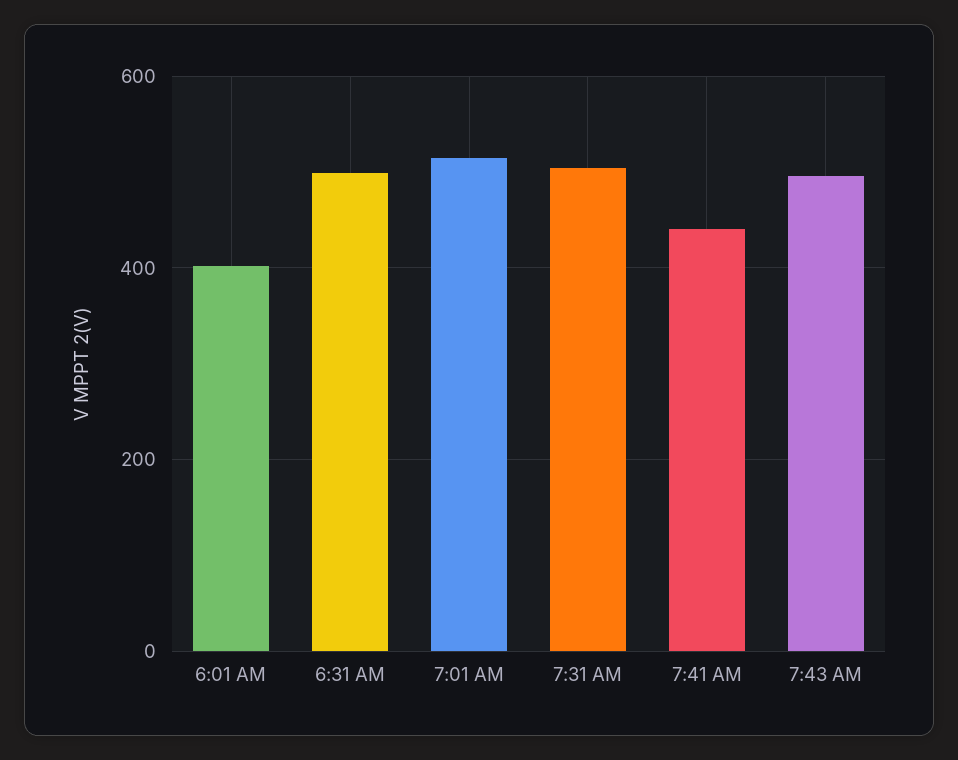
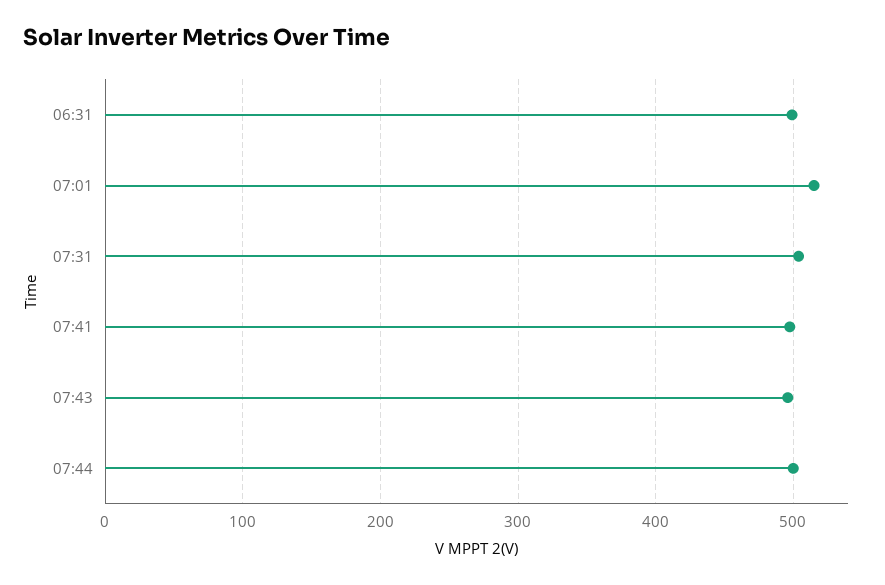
6:01 AM: 400 -> none
7:41 AM: 440 -> 500
07:44: none -> 500

